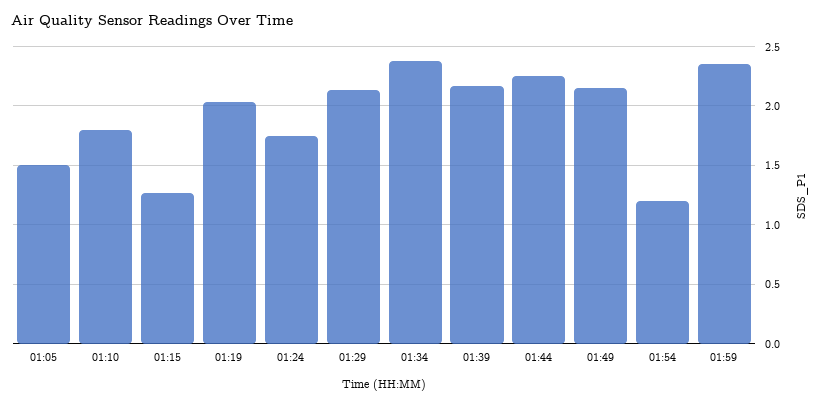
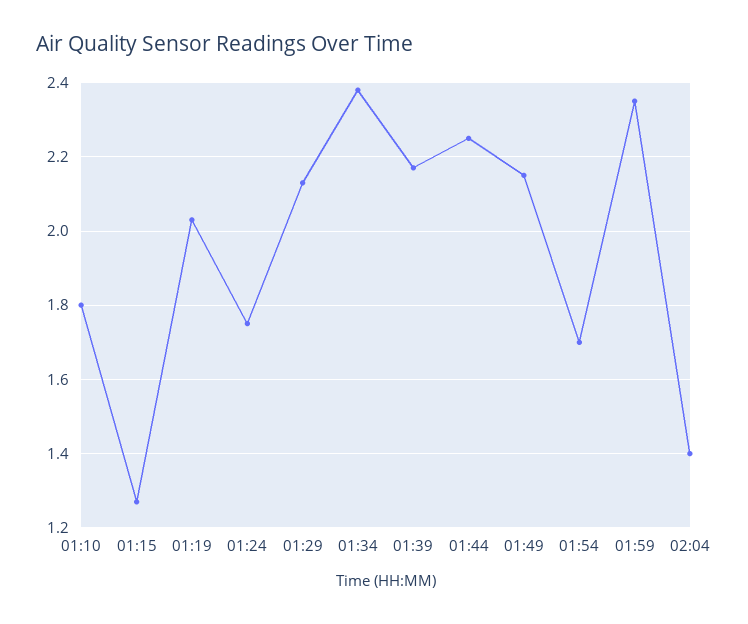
01:05: 1.5 -> none
01:54: 1.2 -> 1.7
02:04: none -> 1.4

